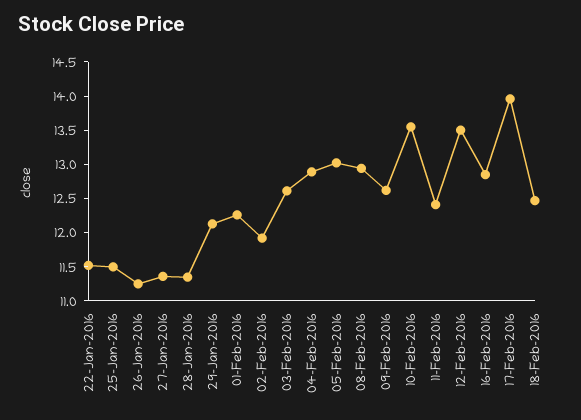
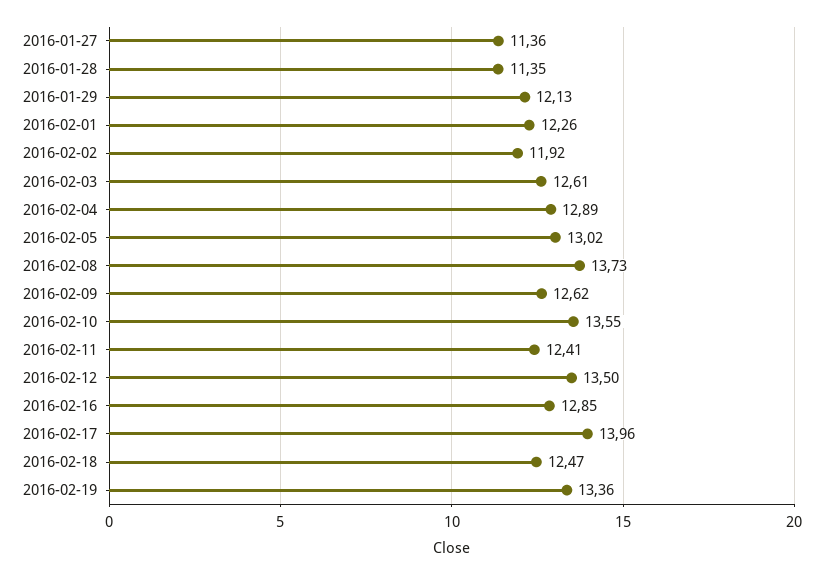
22-Jan-2016: 11.5 -> none
25-Jan-2016: 11.5 -> none
26-Jan-2016: 11.25 -> none
08-Feb-2016: 13 -> 13.73
2016-02-19: none -> 13.36

